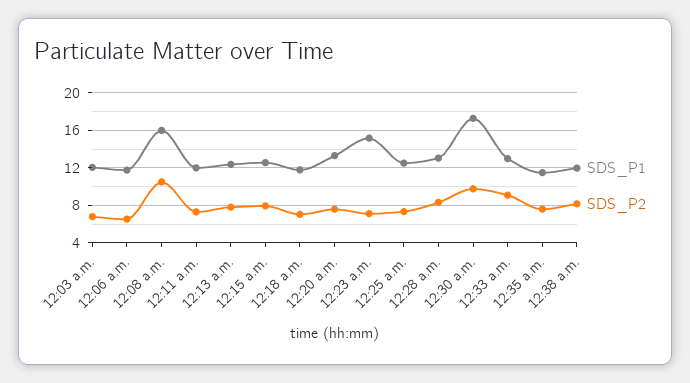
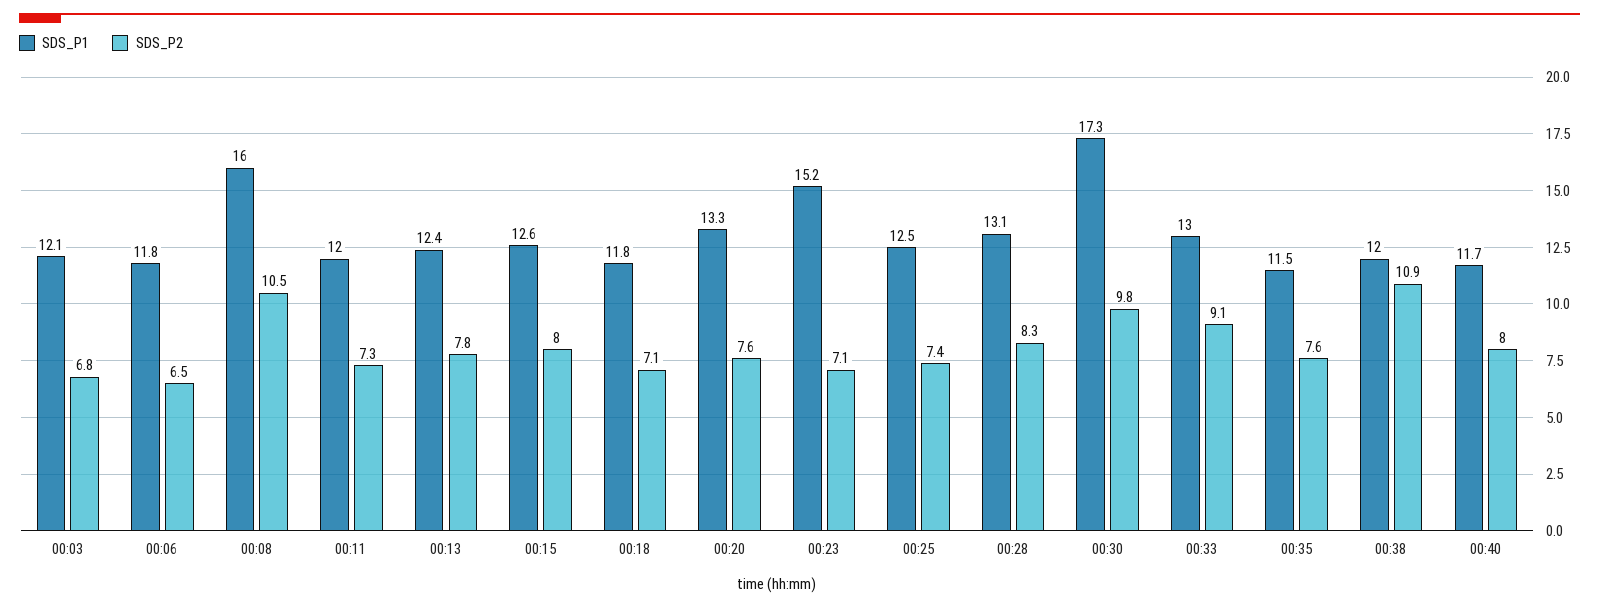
SDS_P2, 12:38 a.m.: 8 -> 10.9
SDS_P1, 00:40: none -> 11.7
SDS_P2, 00:40: none -> 8

